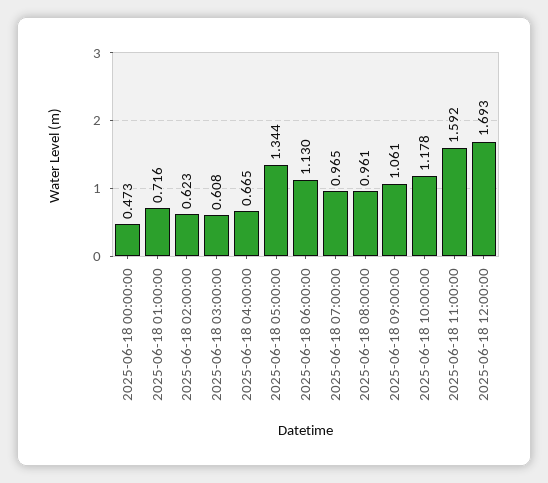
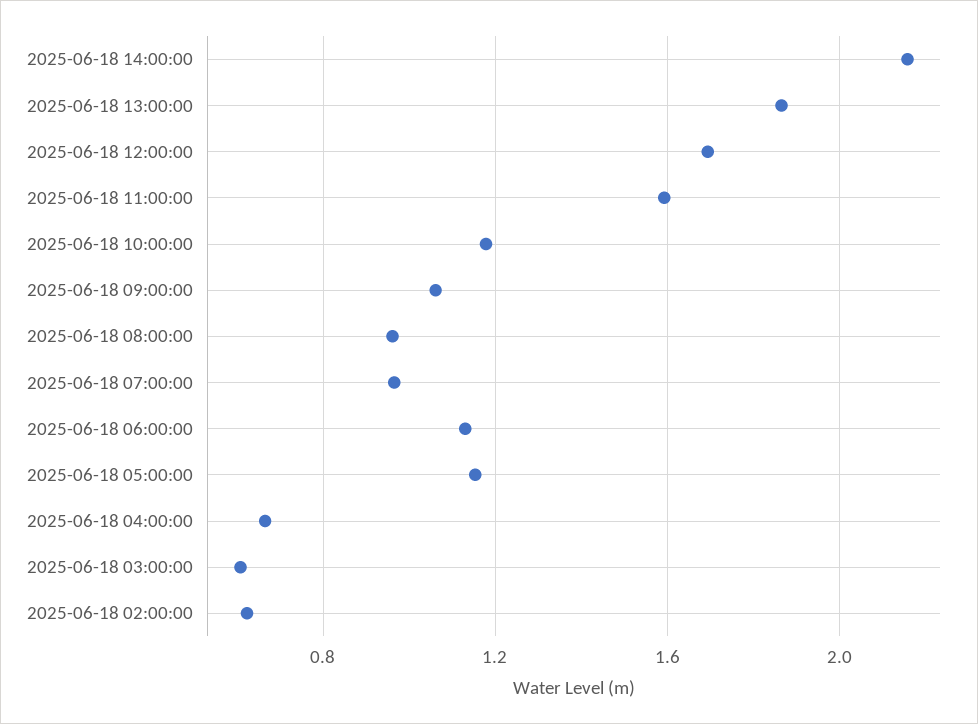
2025-06-18 00:00:00: 0.473 -> none
2025-06-18 01:00:00: 0.716 -> none
2025-06-18 05:00:00: 1.344 -> 1.15
2025-06-18 14:00:00: none -> 2.15
2025-06-18 13:00:00: none -> 1.85

